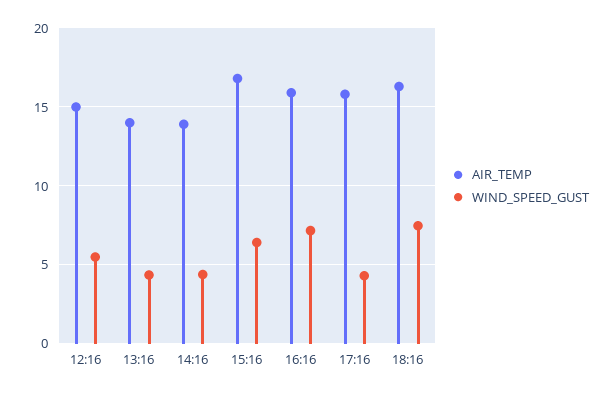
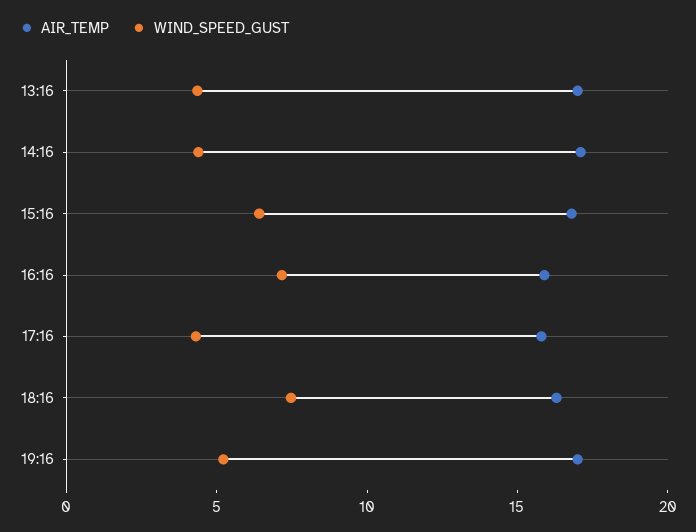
AIR_TEMP, 12:16: 15 -> none
WIND_SPEED_GUST, 12:16: 5.5 -> none
AIR_TEMP, 13:16: 14 -> 17
AIR_TEMP, 14:16: 14 -> 17
AIR_TEMP, 19:16: none -> 17
WIND_SPEED_GUST, 19:16: none -> 5

